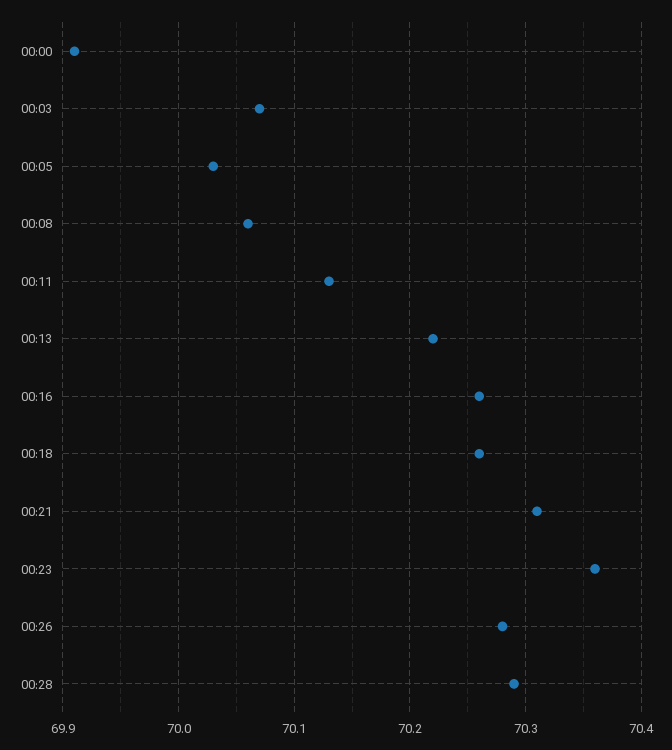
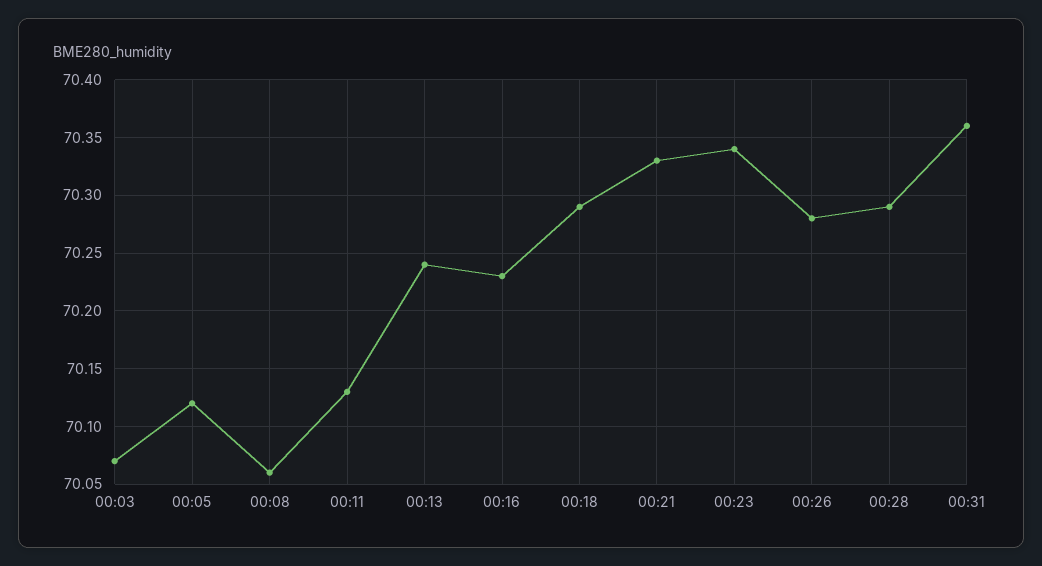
00:00: 69.91 -> none
00:05: 70.03 -> 70.12
00:13: 70.22 -> 70.24
00:16: 70.26 -> 70.23
00:18: 70.26 -> 70.29
00:21: 70.31 -> 70.33
00:23: 70.36 -> 70.34
00:31: none -> 70.36

